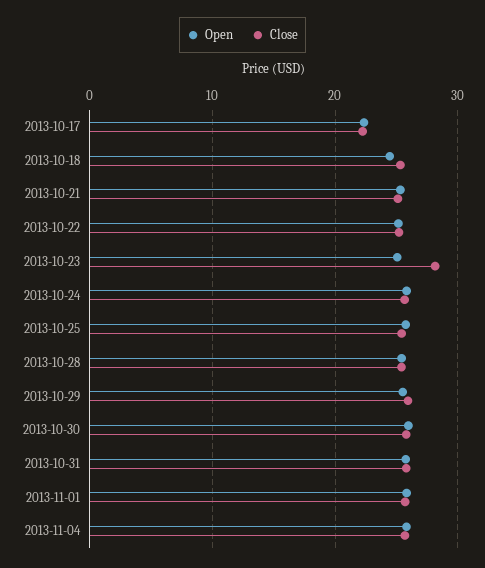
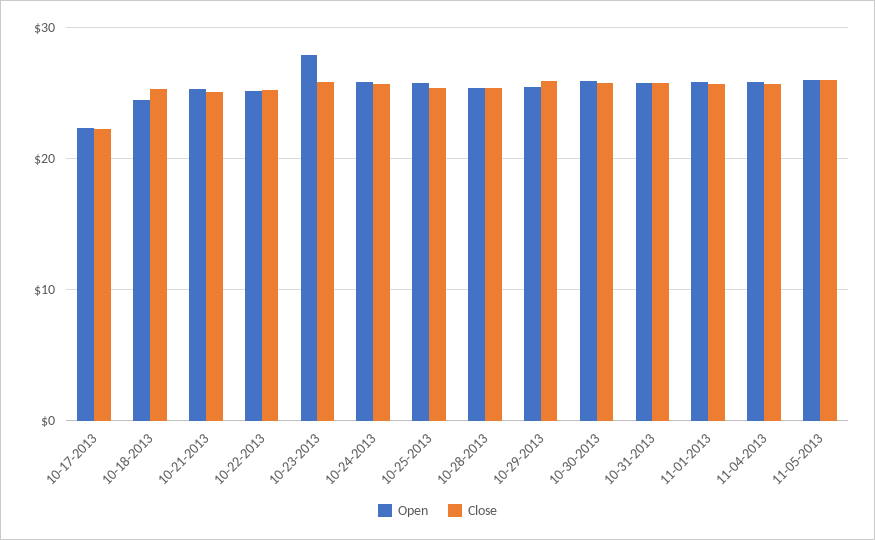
Open, 2013-10-23: 25 -> 28
Close, 2013-10-23: 28 -> 26
Open, 11-05-2013: none -> 26
Close, 11-05-2013: none -> 26

